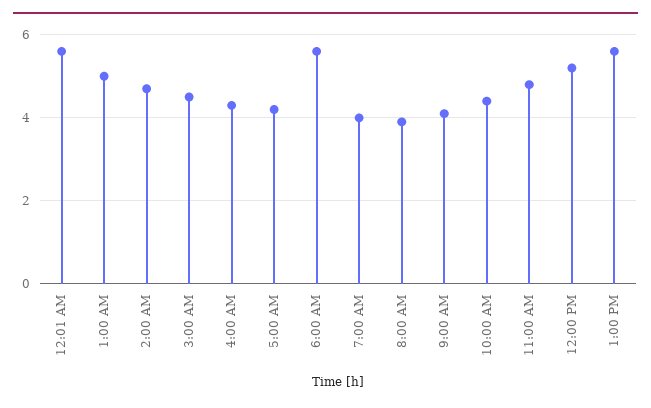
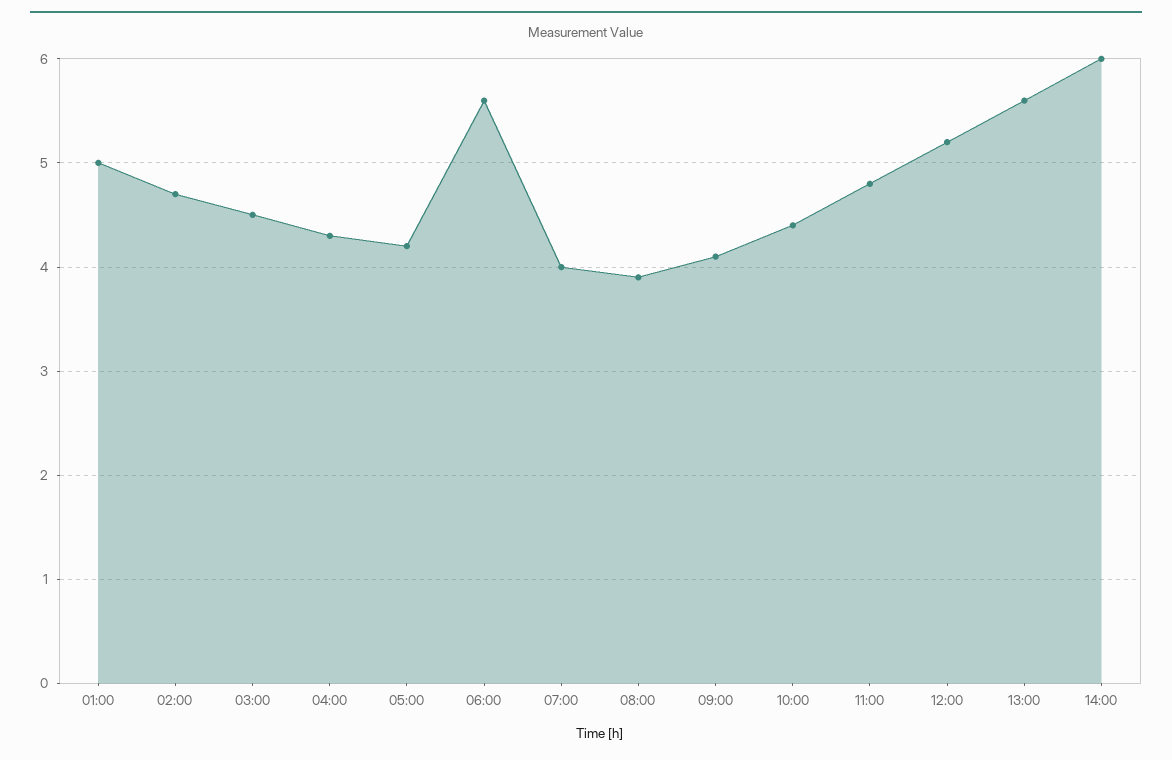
12:01 AM: 5.5 -> none
14:00: none -> 6

